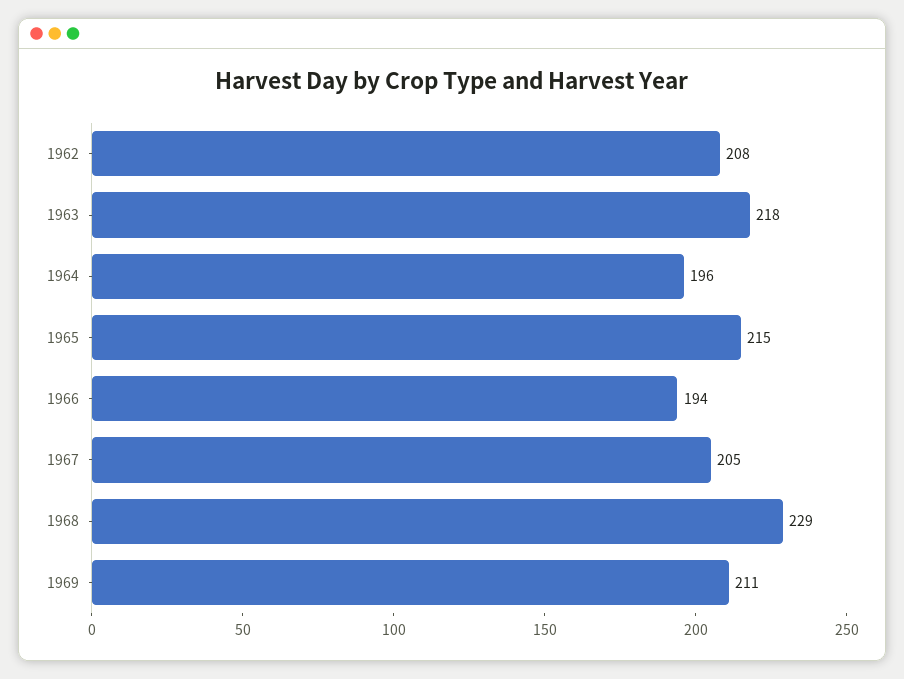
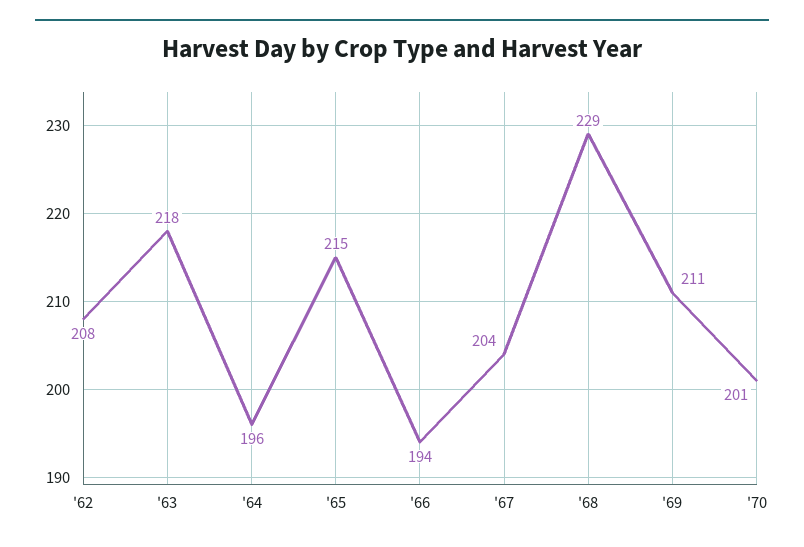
1967: 205 -> 204
'70: none -> 201

